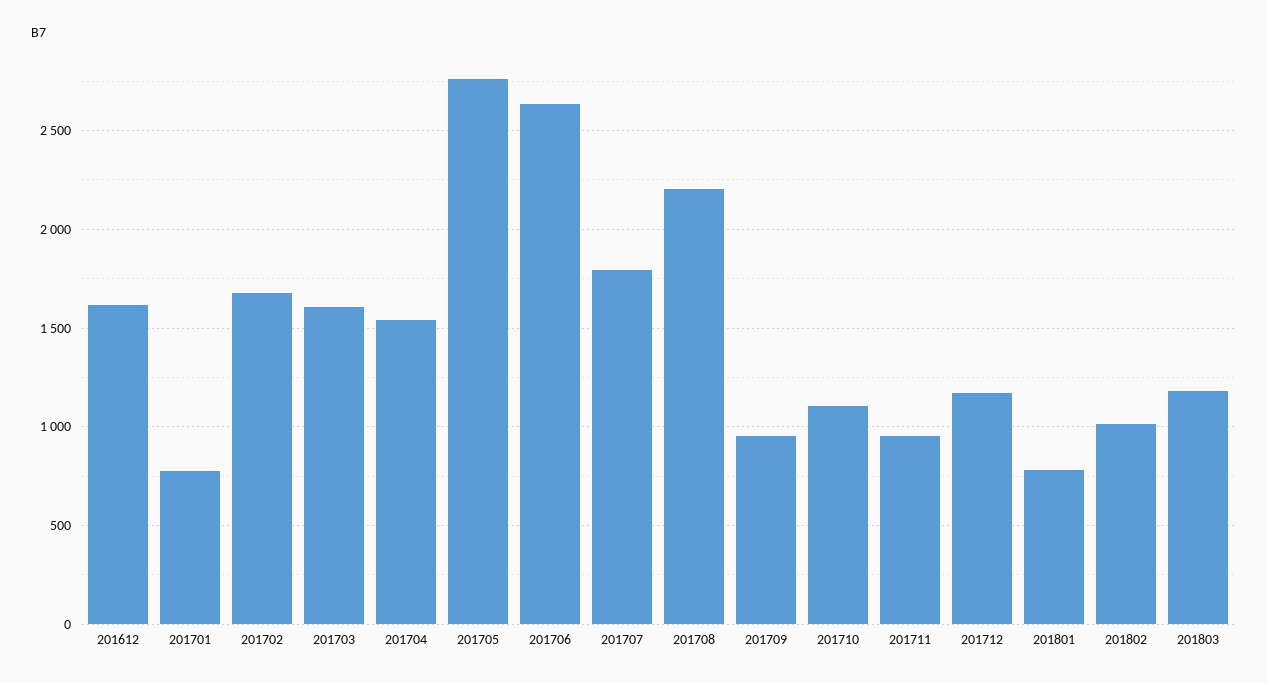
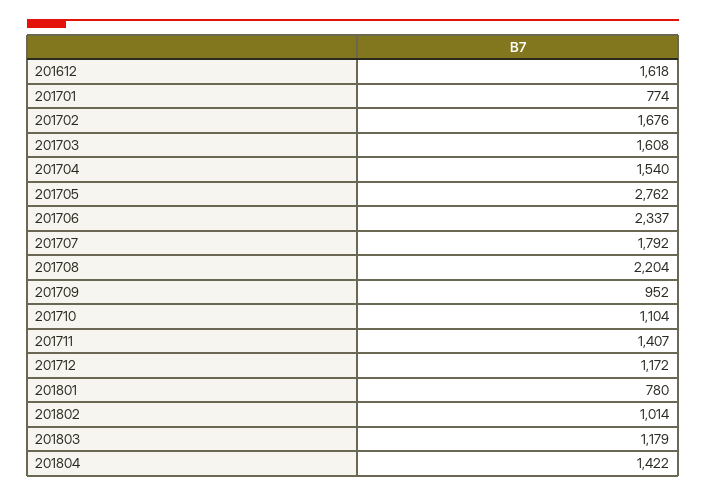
201706: 2650 -> 2337
201711: 950 -> 1407
201804: none -> 1422

